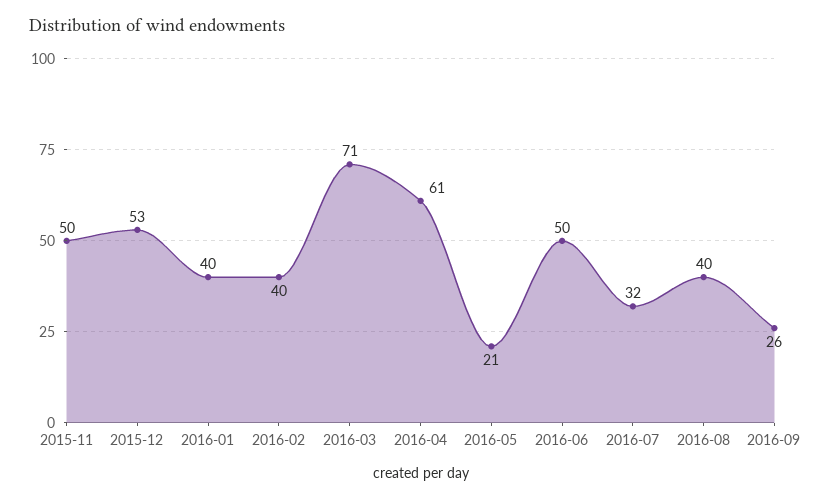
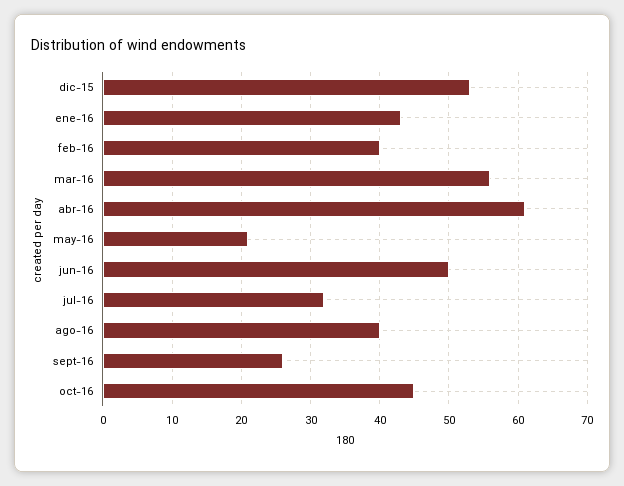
2015-11: 50 -> none
2016-01: 40 -> 43
2016-03: 71 -> 56
oct-16: none -> 45

